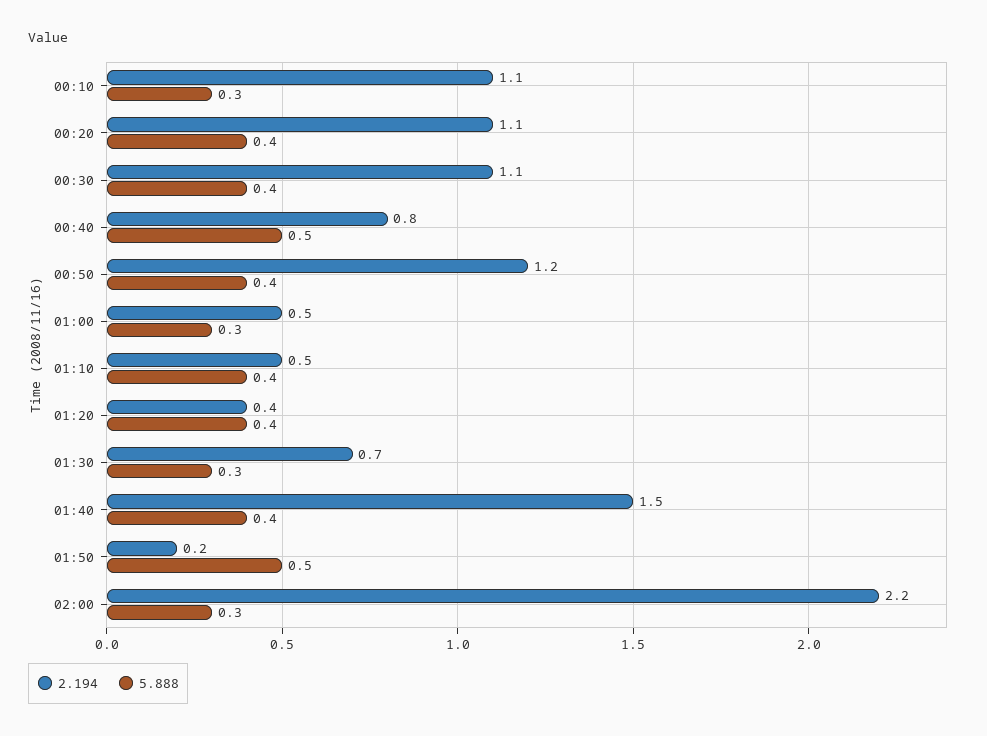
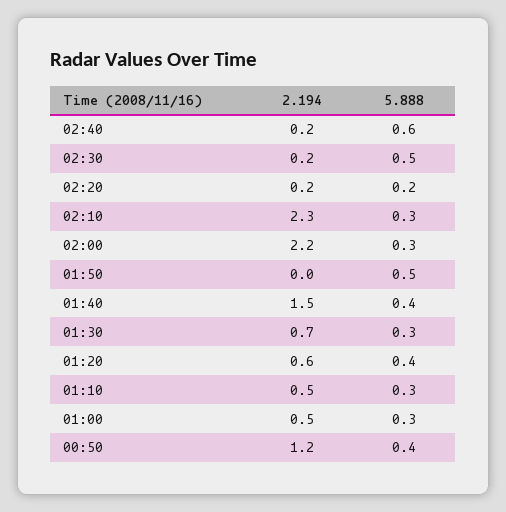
2.194, 00:10: 1.1 -> none
5.888, 00:10: 0.3 -> none
2.194, 00:20: 1.1 -> none
5.888, 00:20: 0.4 -> none
2.194, 00:30: 1.1 -> none
5.888, 00:30: 0.4 -> none
2.194, 00:40: 0.8 -> none
5.888, 00:40: 0.5 -> none
5.888, 01:10: 0.4 -> 0.3
2.194, 01:20: 0.4 -> 0.6
2.194, 01:50: 0.2 -> 0
2.194, 02:40: none -> 0.2
5.888, 02:40: none -> 0.6
2.194, 02:30: none -> 0.2
5.888, 02:30: none -> 0.5
2.194, 02:20: none -> 0.2
5.888, 02:20: none -> 0.2
2.194, 02:10: none -> 2.3
5.888, 02:10: none -> 0.3

